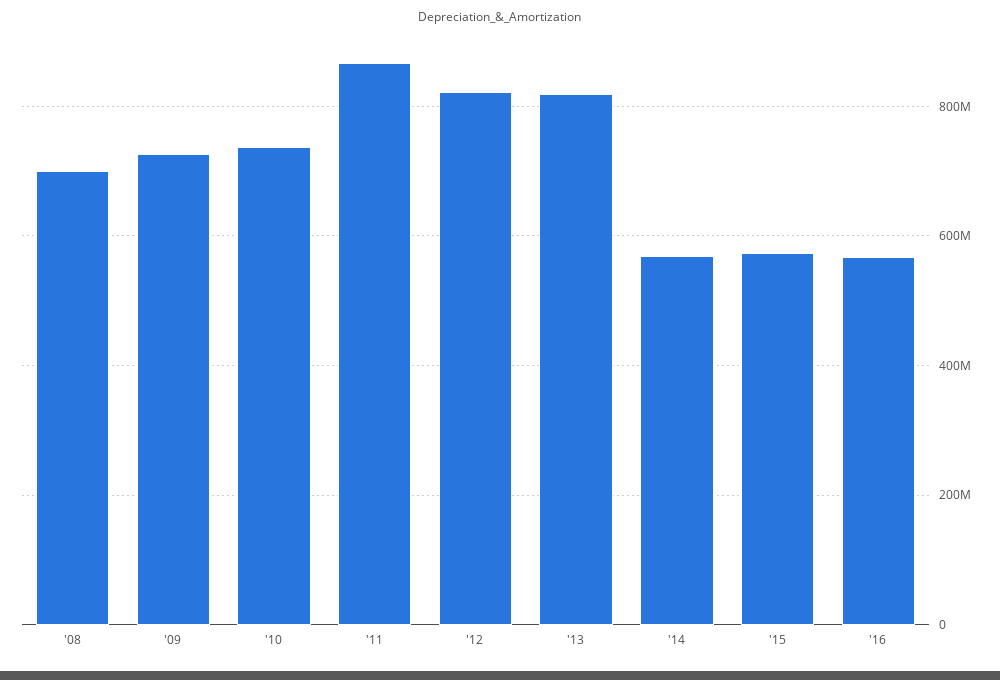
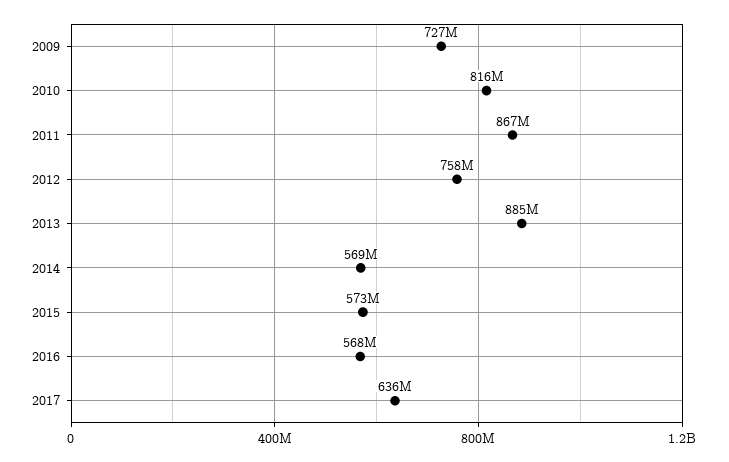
'08: 700000000 -> none
'10: 740000000 -> 816000000
'12: 820000000 -> 758000000
'13: 820000000 -> 885000000
2017: none -> 636000000

